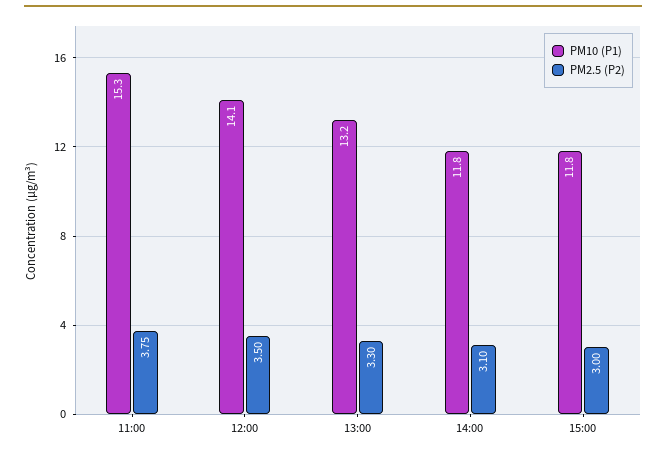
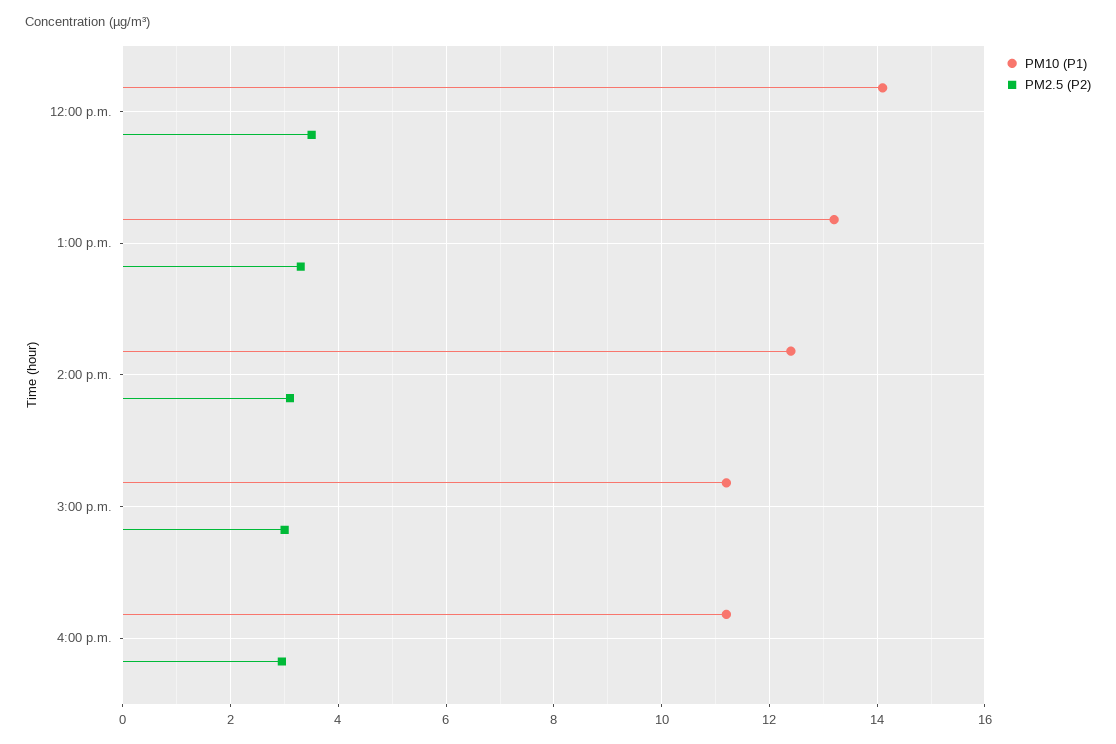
PM10 (P1), 11:00: 15.3 -> none
PM2.5 (P2), 11:00: 3.75 -> none
PM10 (P1), 14:00: 11.8 -> 12.4
PM10 (P1), 15:00: 11.8 -> 11.2
PM10 (P1), 4:00 p.m.: none -> 11.2
PM2.5 (P2), 4:00 p.m.: none -> 3

